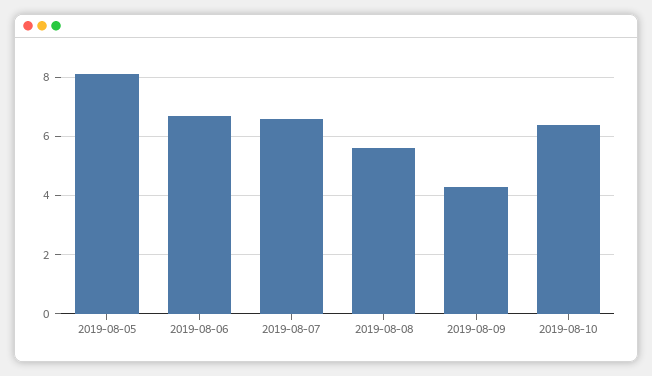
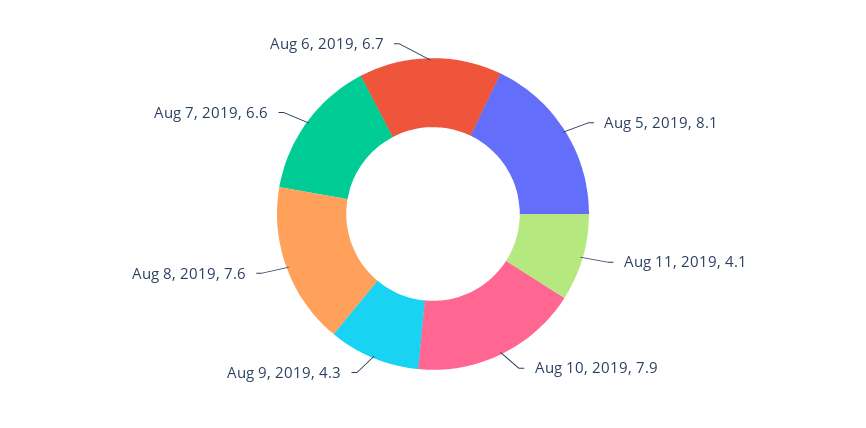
2019-08-08: 5.5 -> 7.6
2019-08-10: 6.5 -> 7.9
Aug 11, 2019: none -> 4.1

